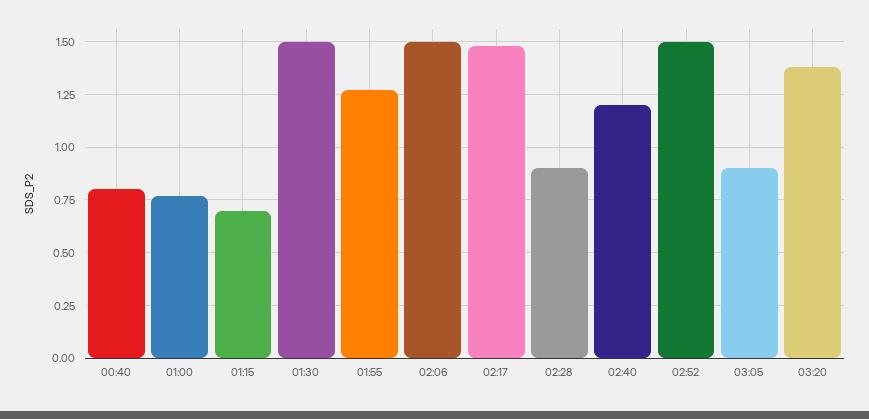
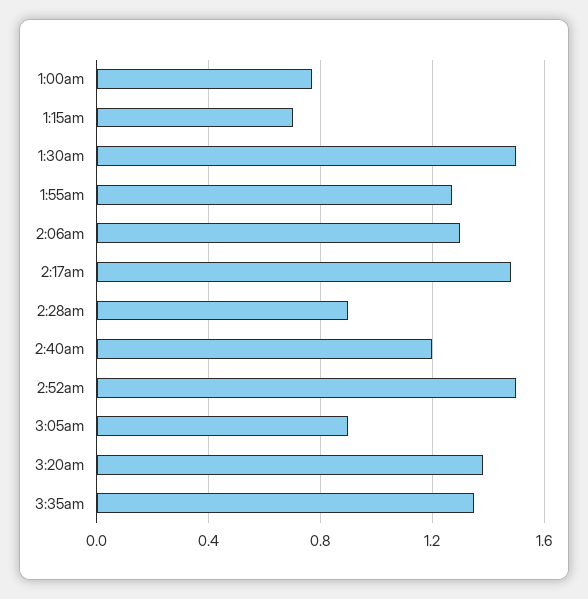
00:40: 0.8 -> none
02:06: 1.5 -> 1.3
3:35am: none -> 1.35

